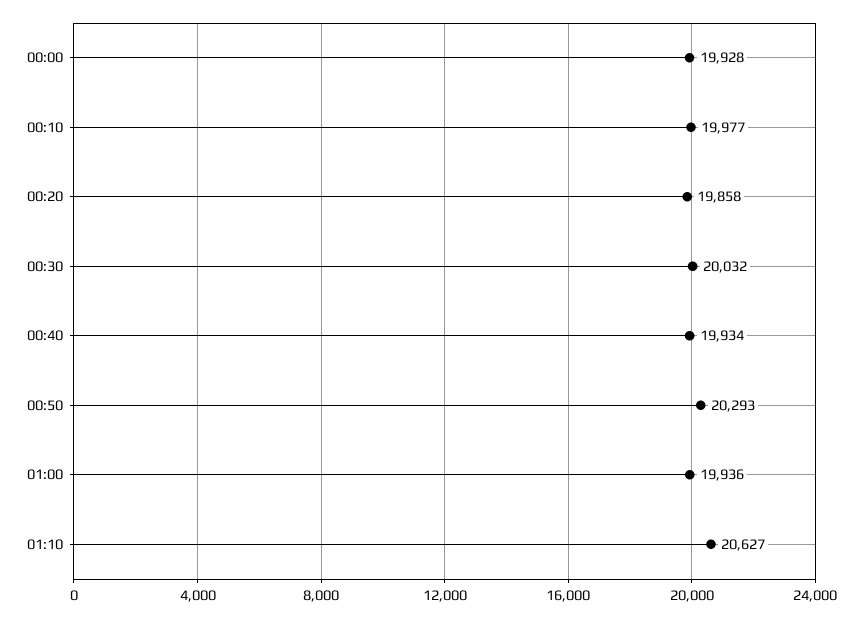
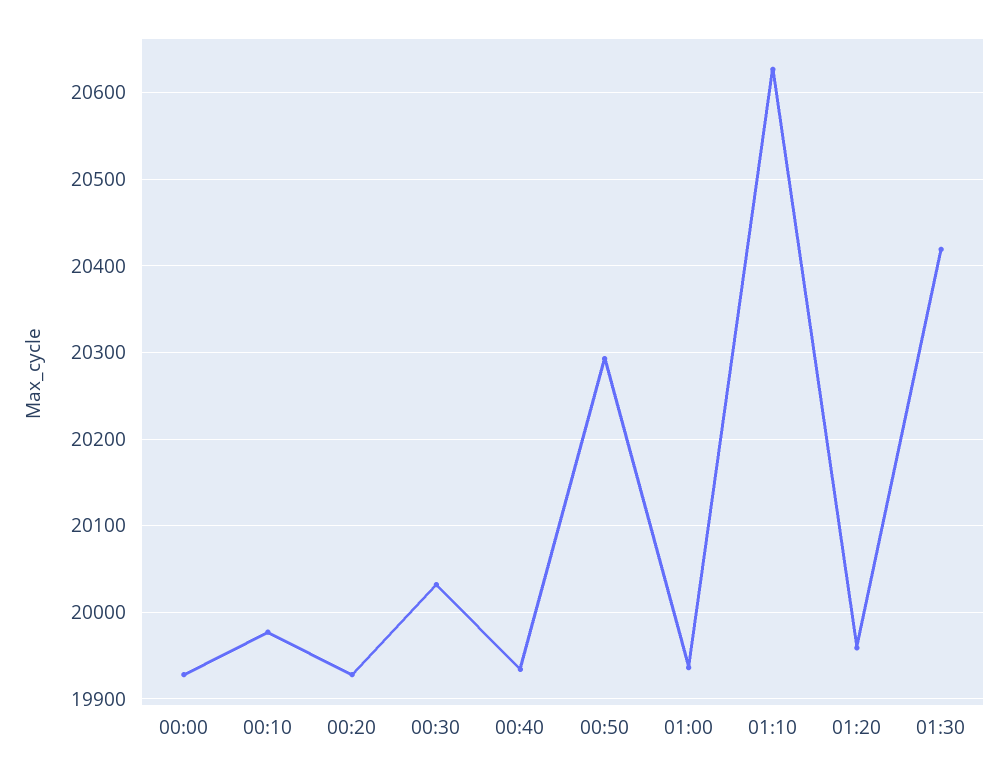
00:20: 19858 -> 19930
01:20: none -> 19960
01:30: none -> 20420

